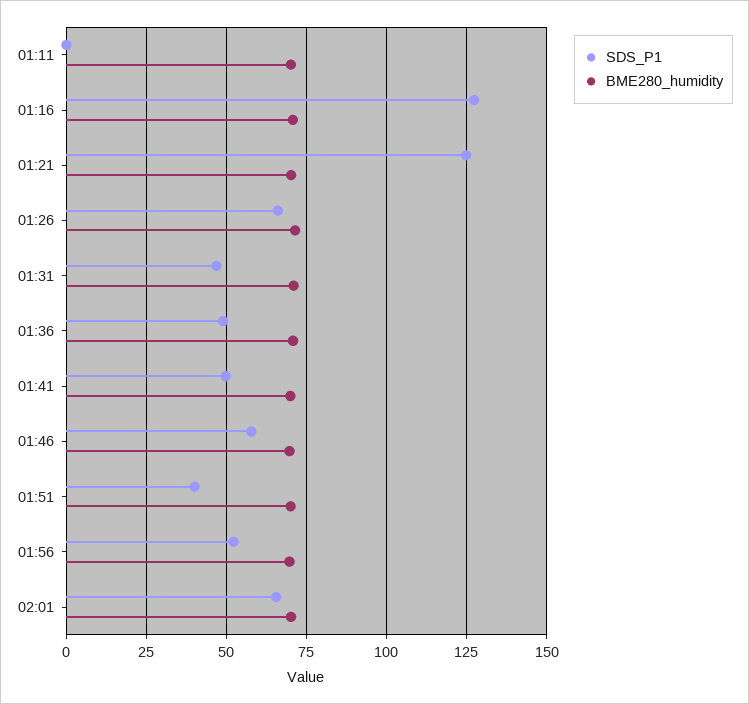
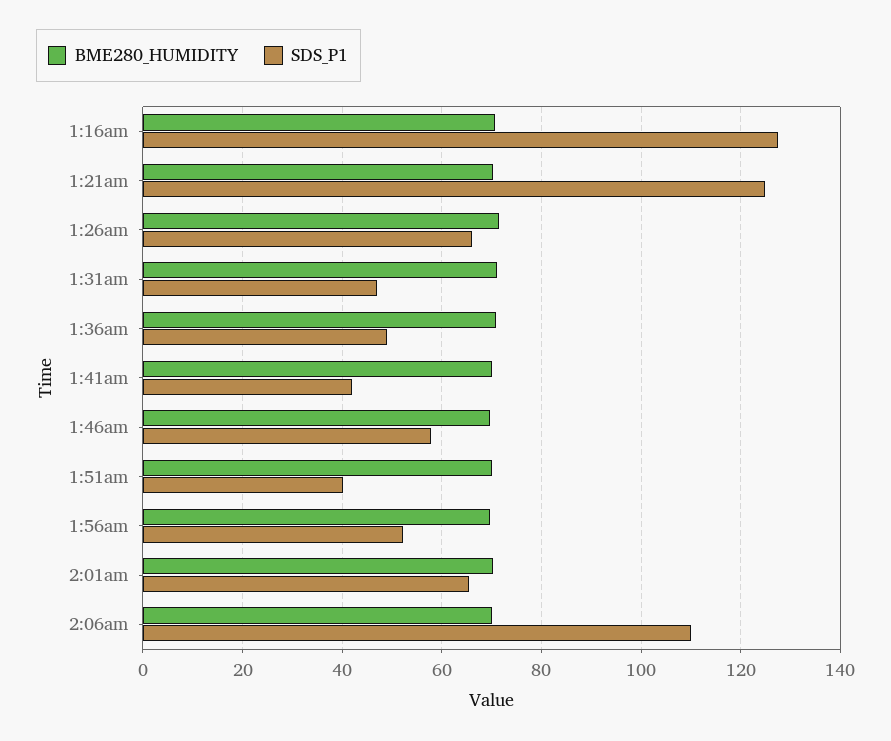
SDS_P1, 01:11: 0 -> none
BME280_humidity, 01:11: 70 -> none
SDS_P1, 01:41: 50 -> 42
BME280_humidity, 2:06am: none -> 70
SDS_P1, 2:06am: none -> 110

